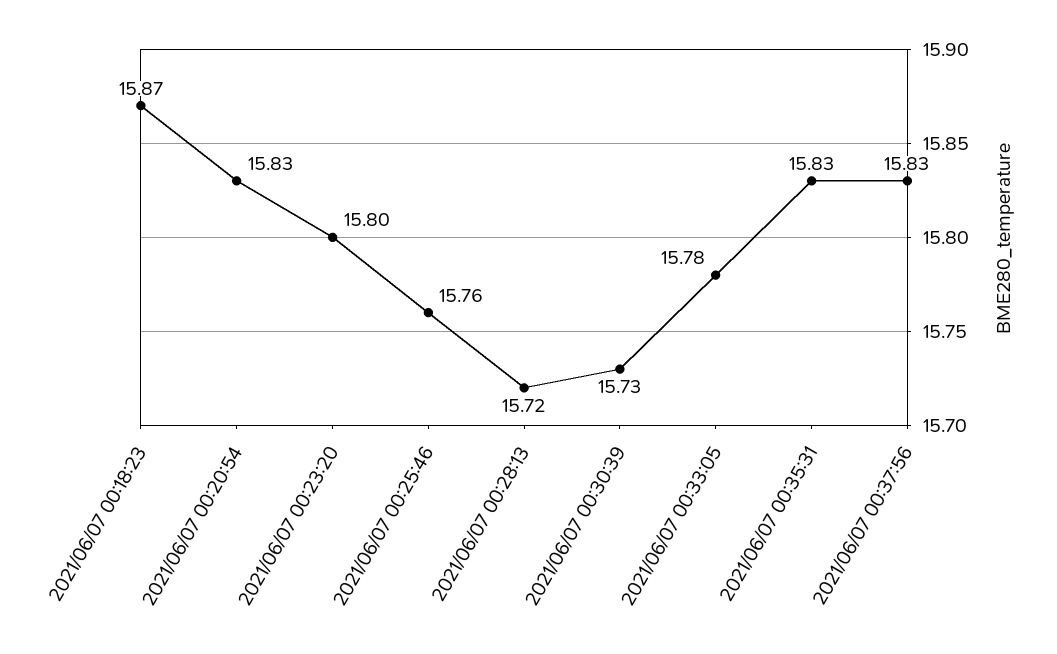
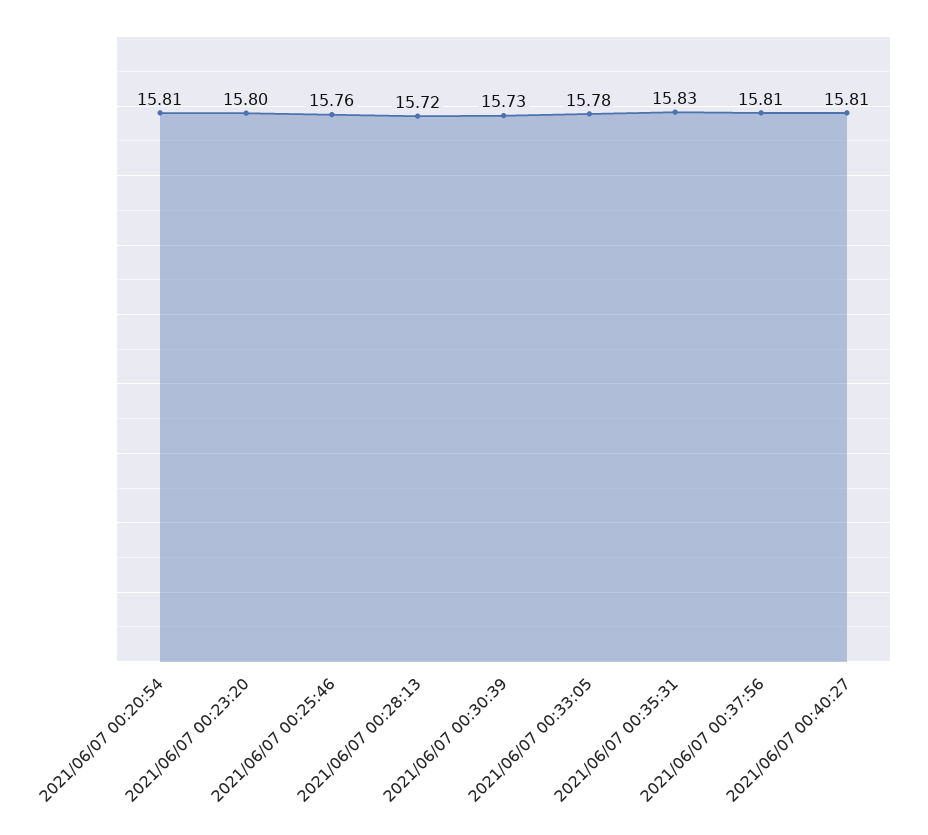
2021/06/07 00:18:23: 15.87 -> none
2021/06/07 00:20:54: 15.83 -> 15.81
2021/06/07 00:37:56: 15.83 -> 15.81
2021/06/07 00:40:27: none -> 15.81

